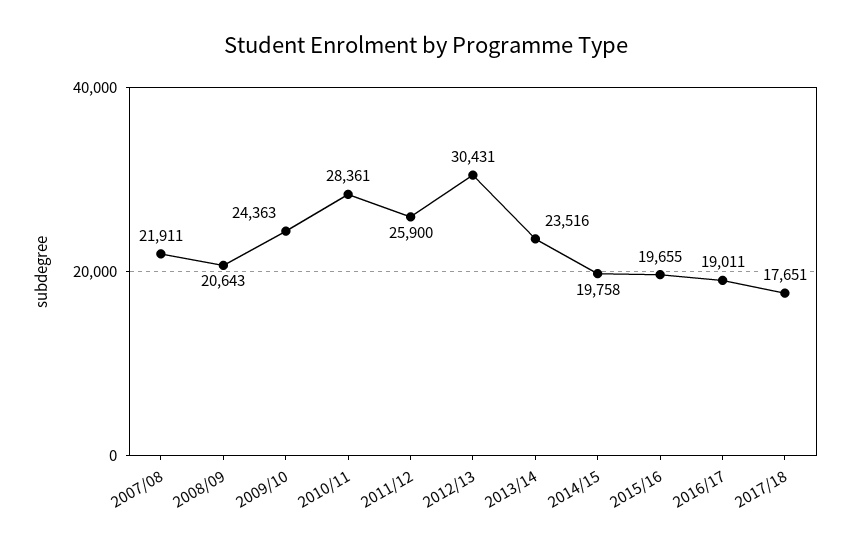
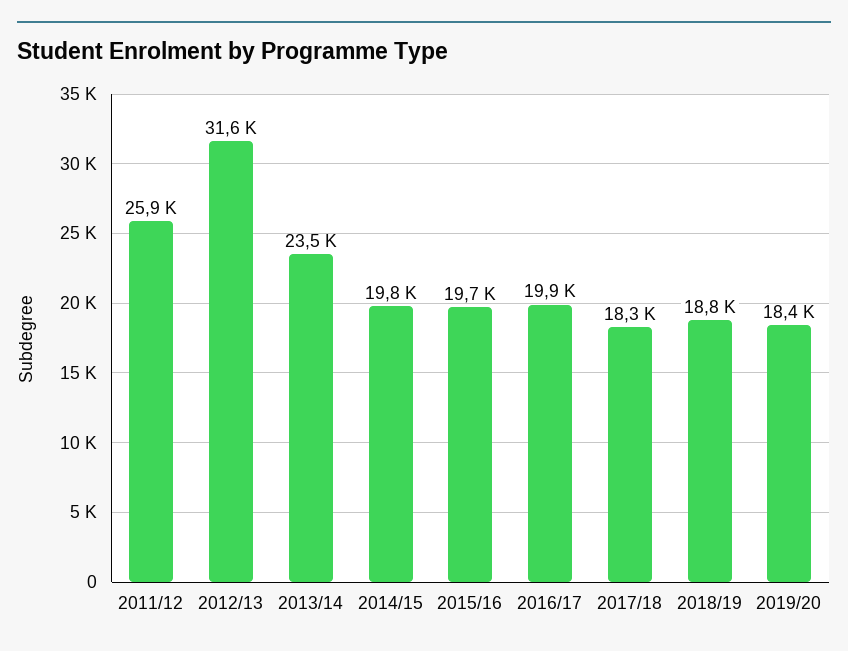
2007/08: 21911 -> none
2008/09: 20643 -> none
2009/10: 24363 -> none
2010/11: 28361 -> none
2012/13: 30431 -> 31600
2016/17: 19011 -> 19900
2017/18: 17651 -> 18300
2018/19: none -> 18800
2019/20: none -> 18400

